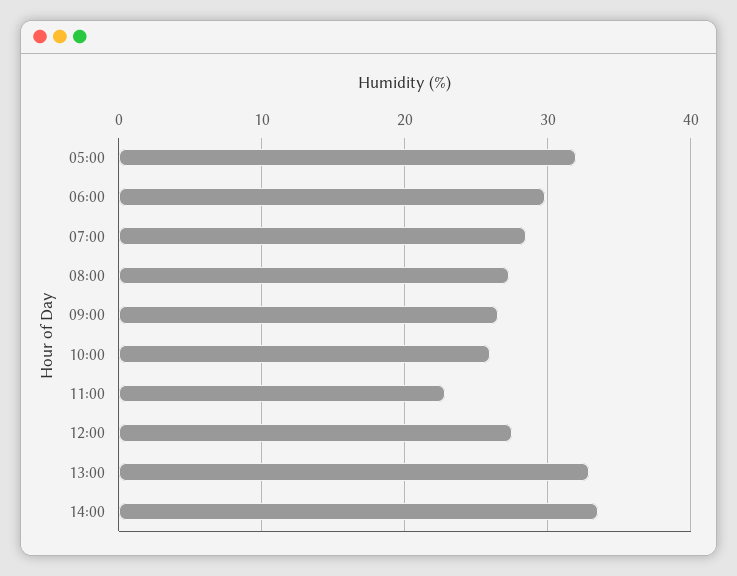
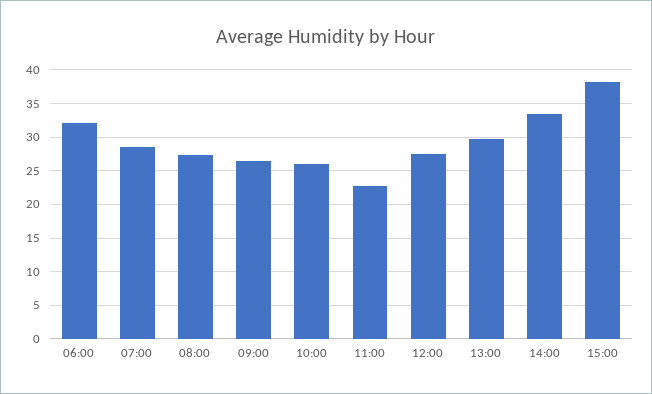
05:00: 32 -> none
06:00: 30 -> 32
13:00: 33 -> 30
15:00: none -> 38

